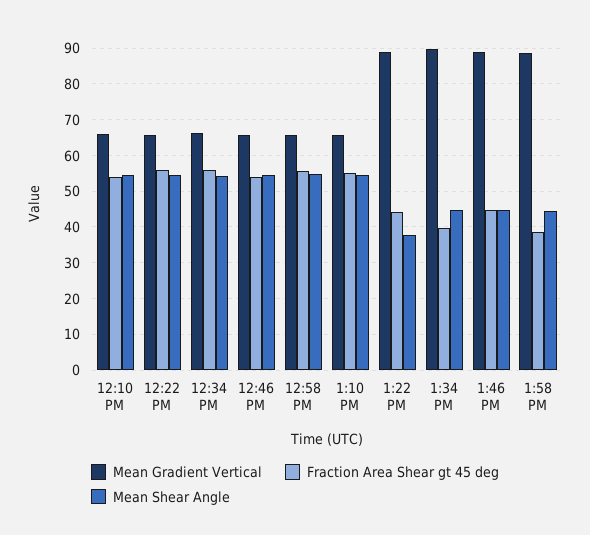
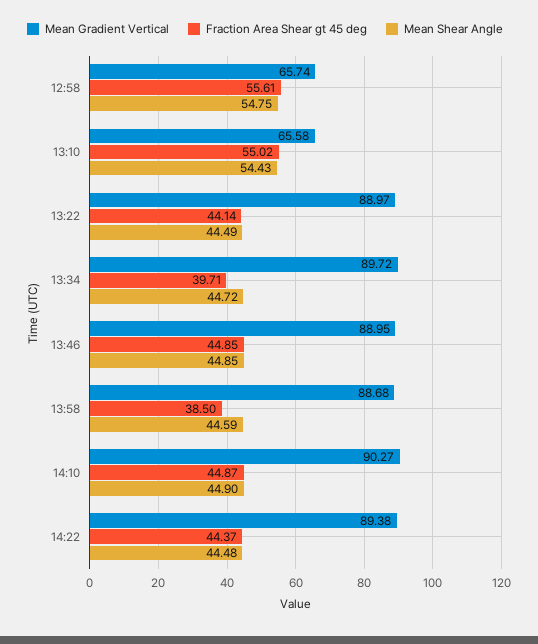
Mean Gradient Vertical, 12:10 PM: 66 -> none
Fraction Area Shear gt 45 deg, 12:10 PM: 54 -> none
Mean Shear Angle, 12:10 PM: 54 -> none
Mean Gradient Vertical, 12:22 PM: 66 -> none
Fraction Area Shear gt 45 deg, 12:22 PM: 56 -> none
Mean Shear Angle, 12:22 PM: 54 -> none
Mean Gradient Vertical, 12:34 PM: 66 -> none
Fraction Area Shear gt 45 deg, 12:34 PM: 56 -> none
Mean Shear Angle, 12:34 PM: 54 -> none
Mean Gradient Vertical, 12:46 PM: 66 -> none
Fraction Area Shear gt 45 deg, 12:46 PM: 54 -> none
Mean Shear Angle, 12:46 PM: 54 -> none
Mean Shear Angle, 1:22 PM: 38 -> 44.49
Mean Gradient Vertical, 14:10: none -> 90.27
Fraction Area Shear gt 45 deg, 14:10: none -> 44.87
Mean Shear Angle, 14:10: none -> 44.9
Mean Gradient Vertical, 14:22: none -> 89.38
Fraction Area Shear gt 45 deg, 14:22: none -> 44.37
Mean Shear Angle, 14:22: none -> 44.48

